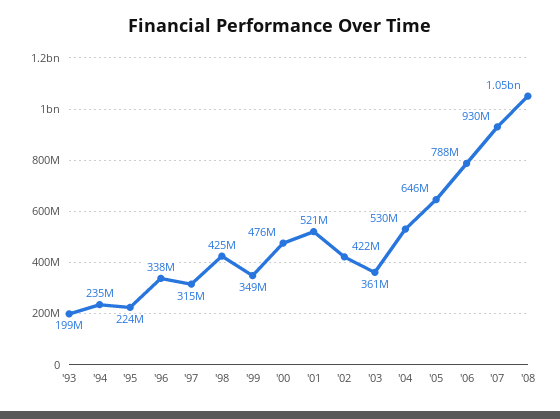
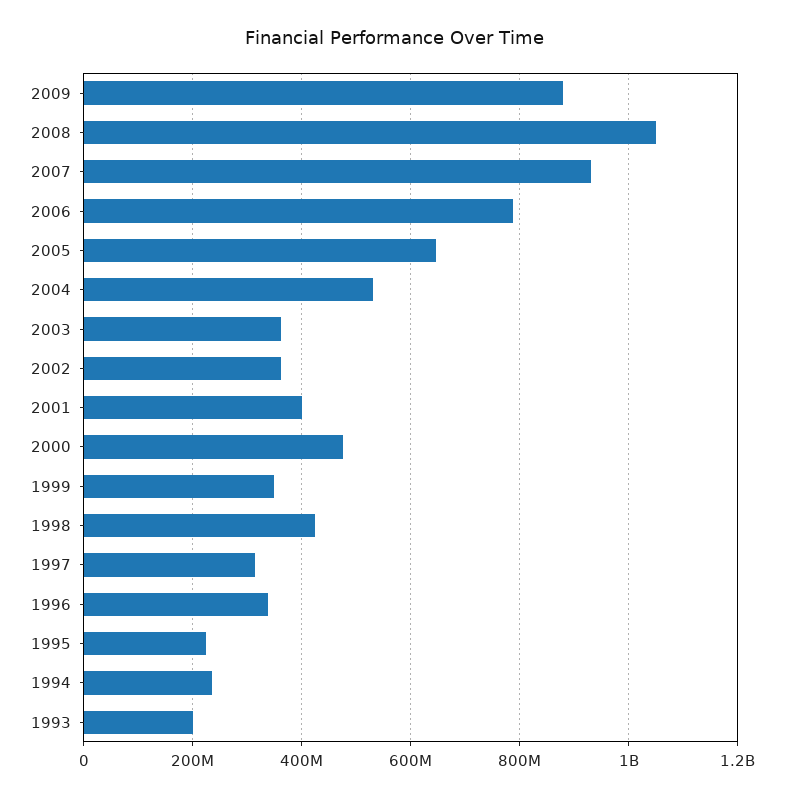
'01: 521000000 -> 400000000
'02: 422000000 -> 360000000
2009: none -> 880000000

